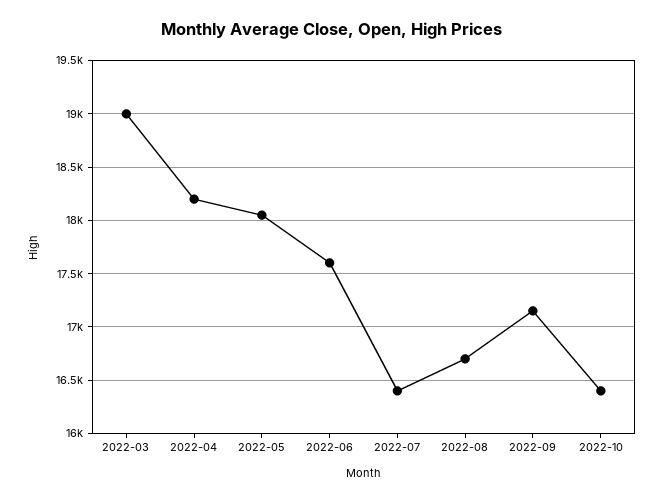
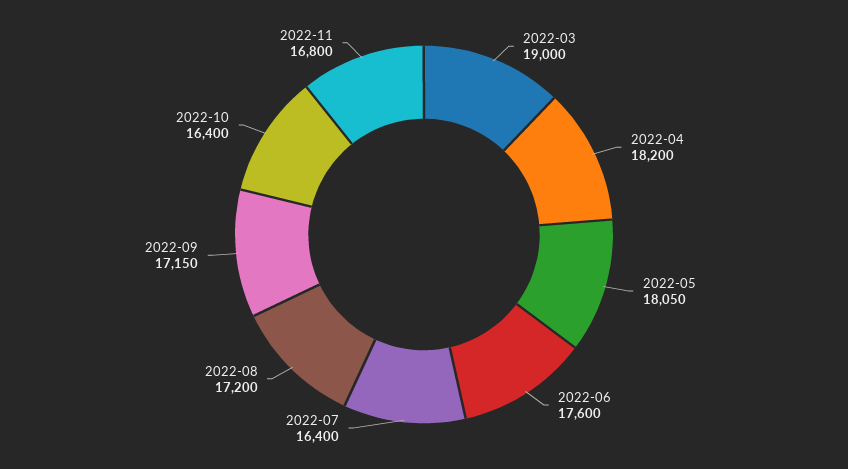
2022-08: 16700 -> 17200
2022-11: none -> 16800

